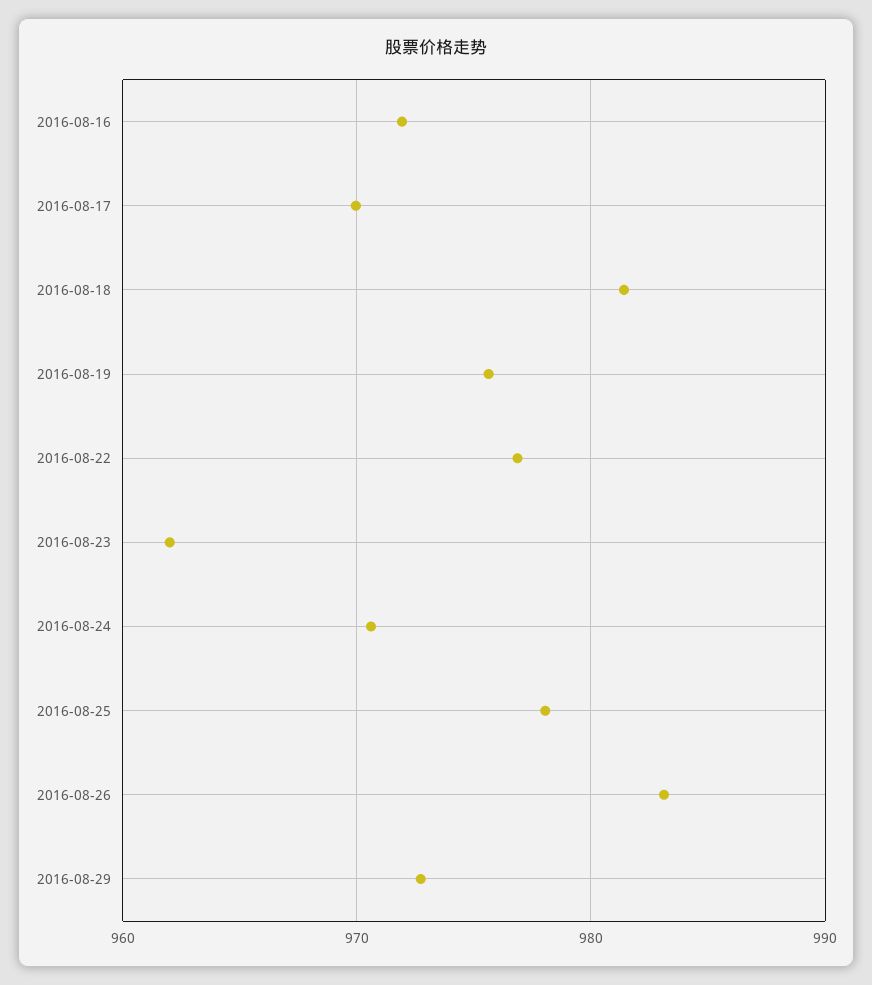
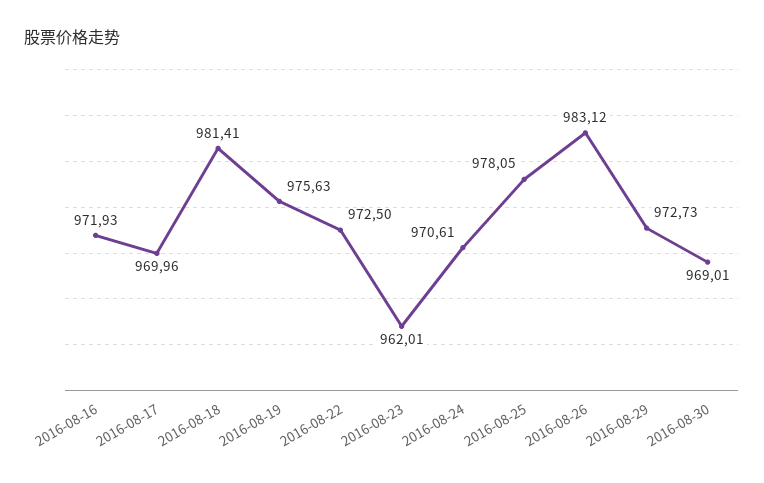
2016-08-22: 977 -> 972.5
2016-08-30: none -> 969.01

